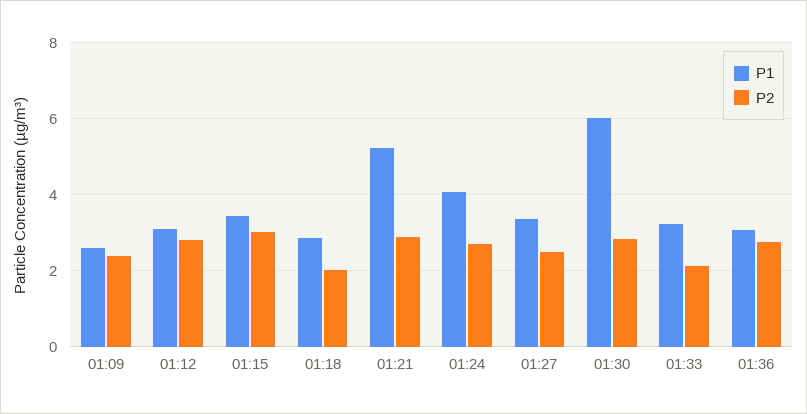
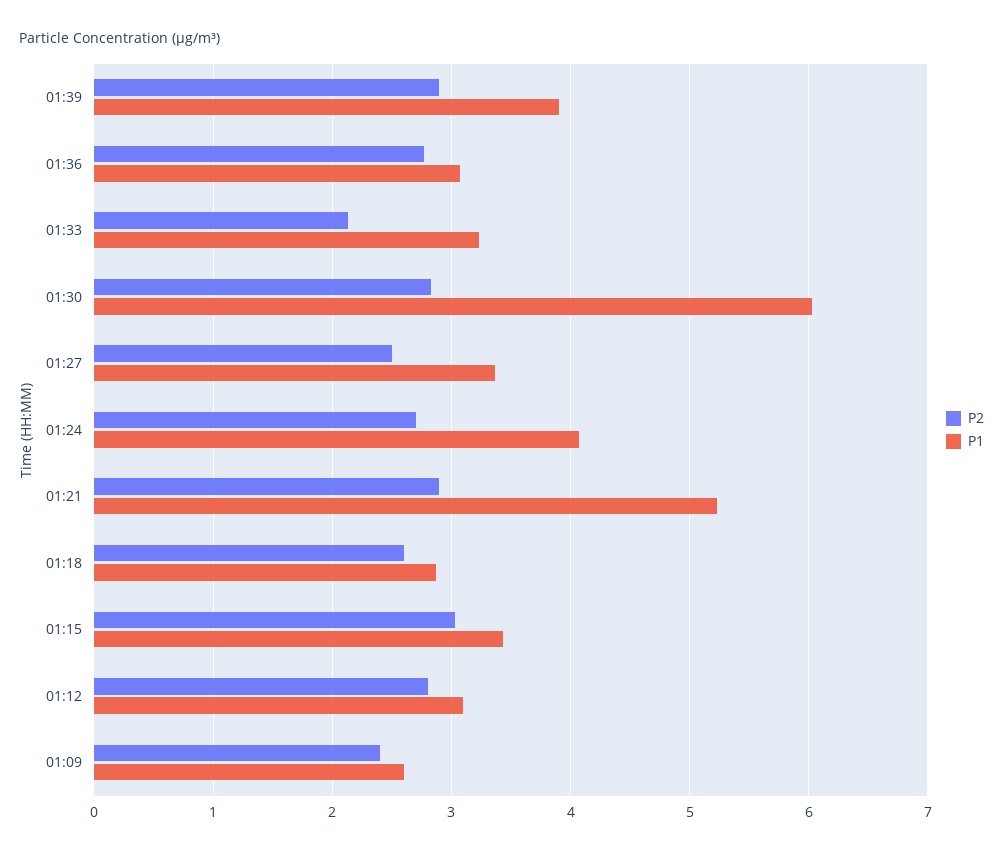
P2, 01:18: 2 -> 2.6
P2, 01:39: none -> 2.9
P1, 01:39: none -> 3.9

